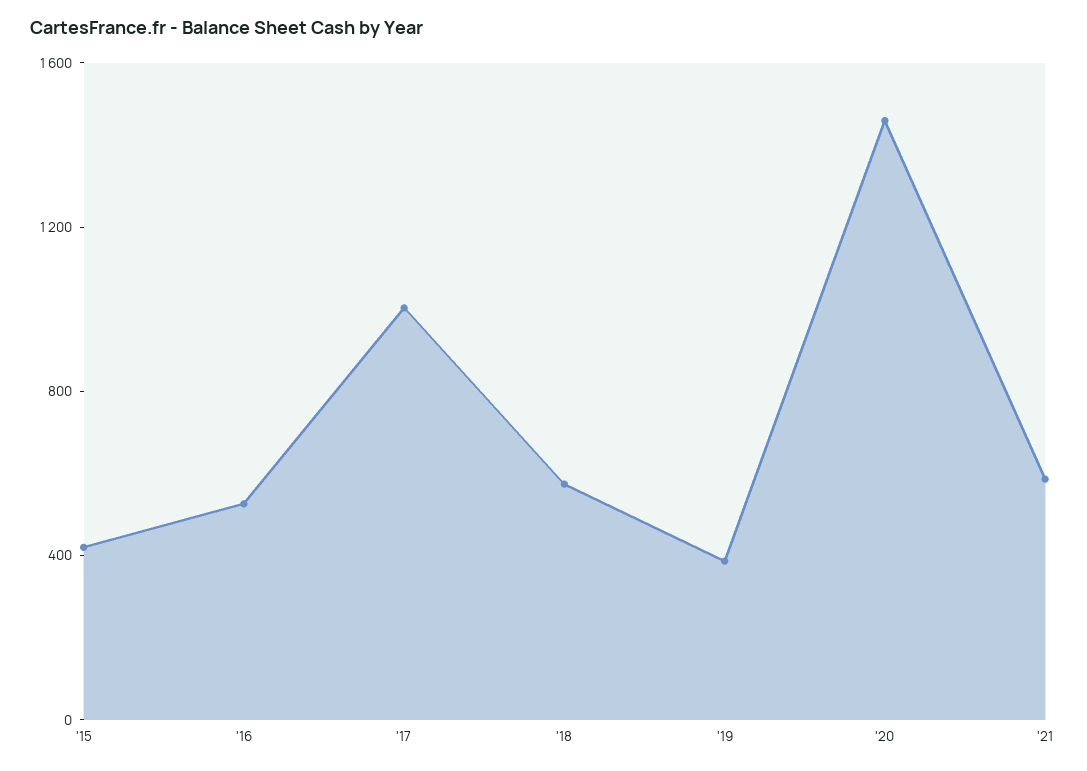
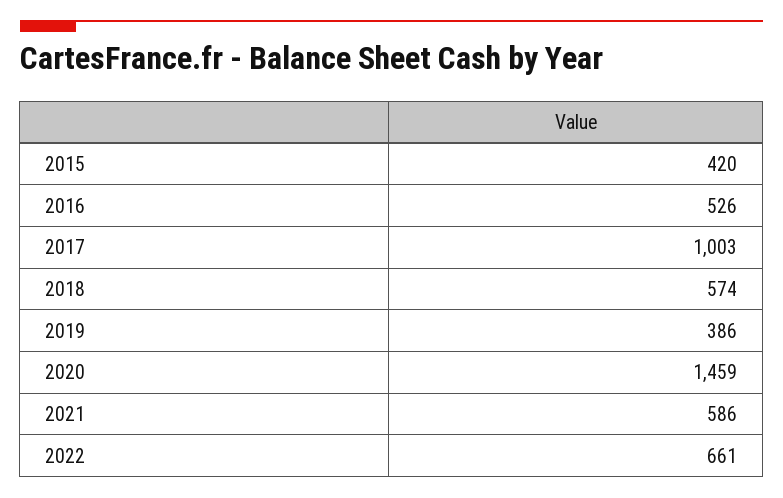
2022: none -> 661

